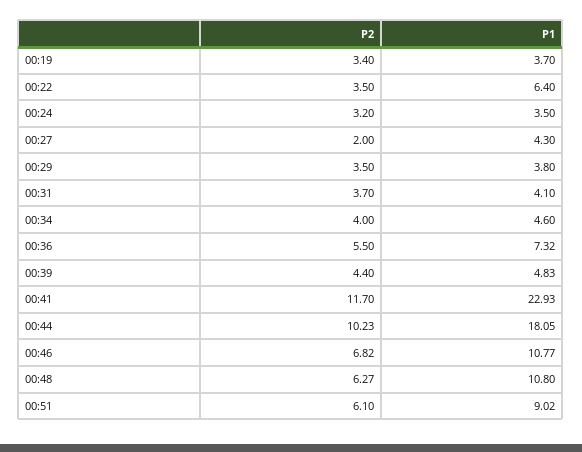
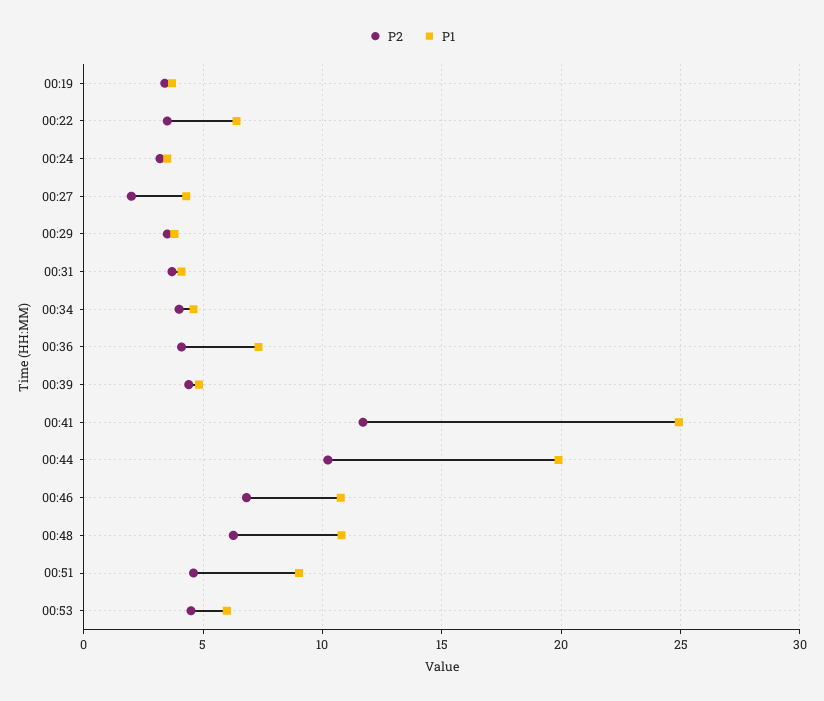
P2, 00:36: 5.5 -> 4
P1, 00:41: 22.93 -> 25
P1, 00:44: 18.05 -> 20
P2, 00:51: 6.1 -> 4.5
P2, 00:53: none -> 4.5
P1, 00:53: none -> 6

